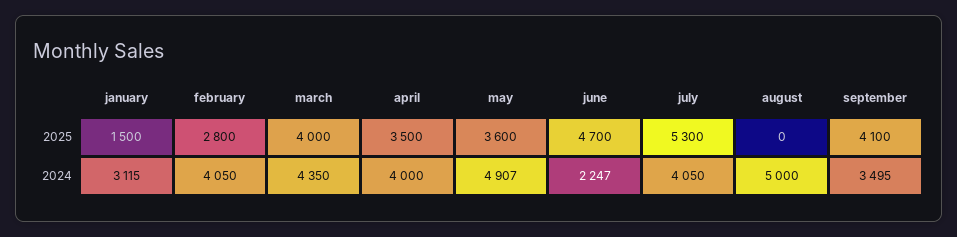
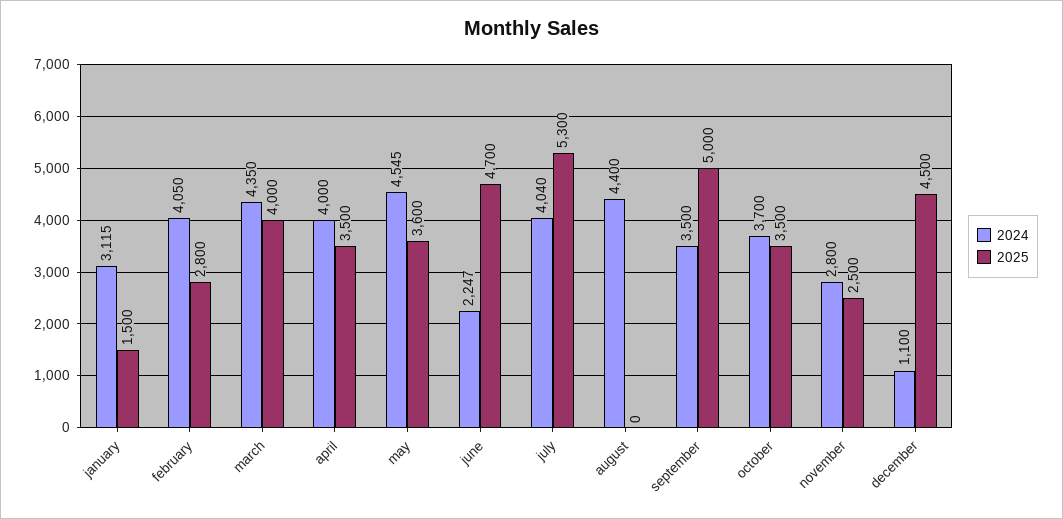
2025, september: 4100 -> 5000
2024, may: 4907 -> 4545
2024, july: 4050 -> 4040
2024, august: 5000 -> 4400
2024, september: 3495 -> 3500
2024, october: none -> 3700
2025, october: none -> 3500
2024, november: none -> 2800
2025, november: none -> 2500
2024, december: none -> 1100
2025, december: none -> 4500

